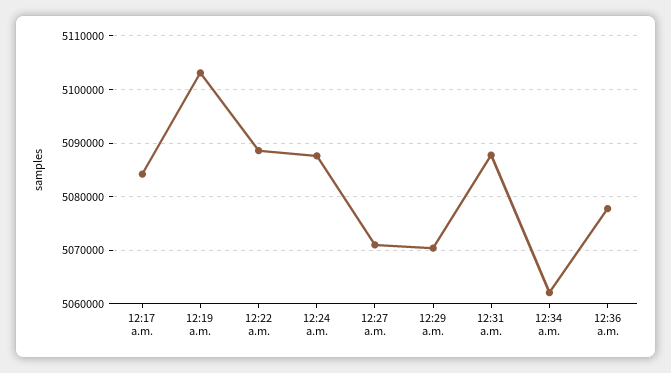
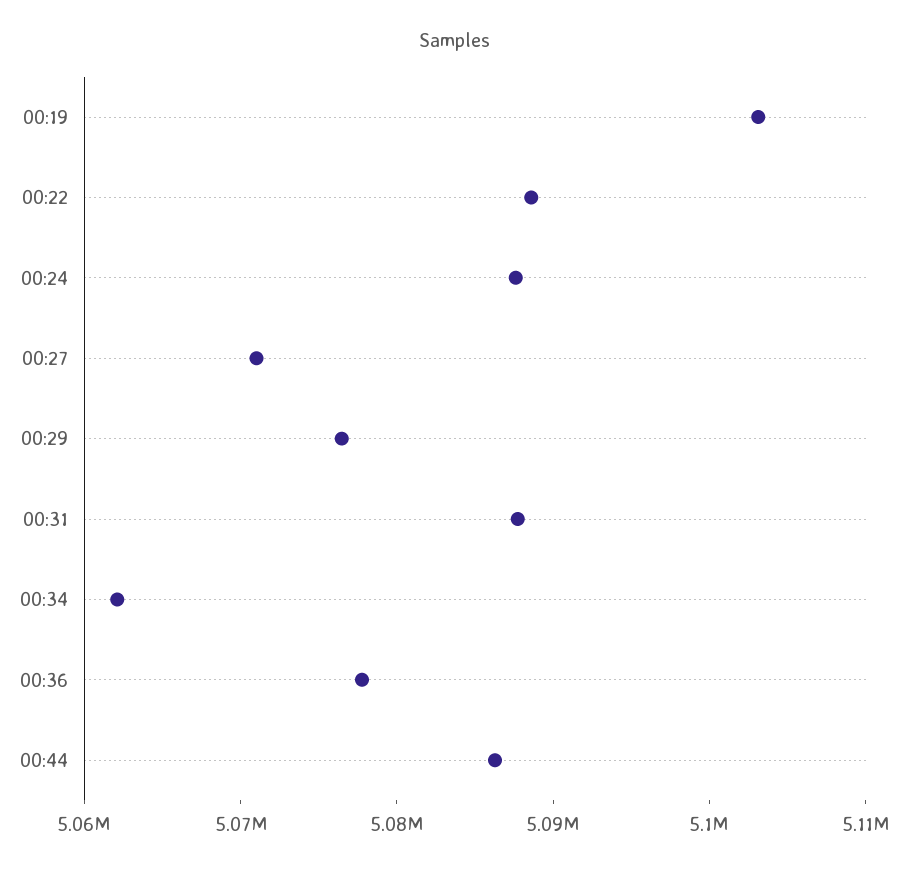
12:17 a.m.: 5084000 -> none
12:29 a.m.: 5070000 -> 5076000
00:44: none -> 5086000

